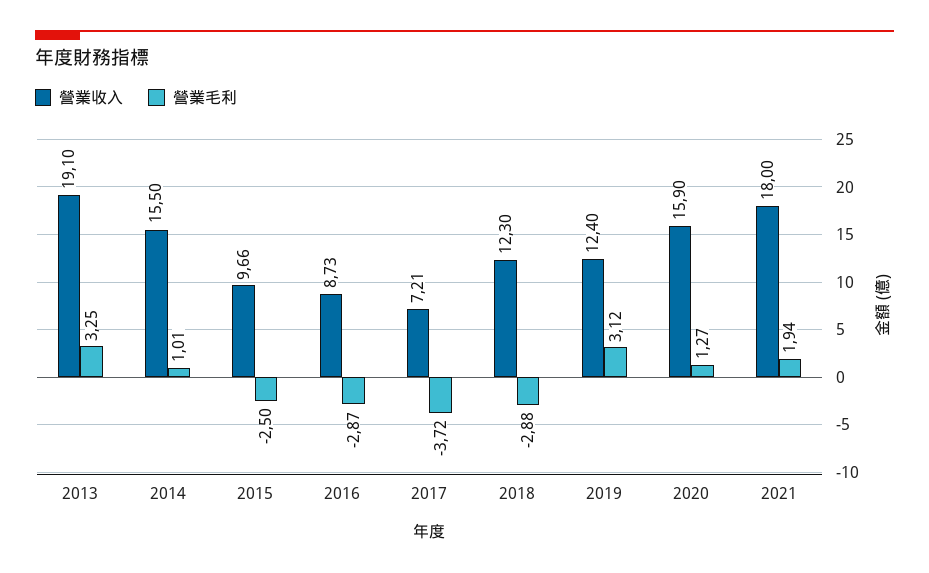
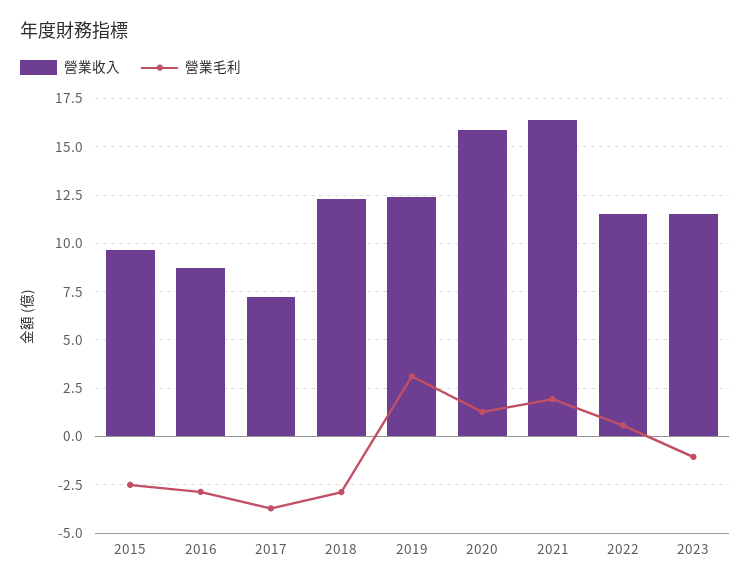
營業收入, 2013: 19.1 -> none
營業毛利, 2013: 3.25 -> none
營業收入, 2014: 15.5 -> none
營業毛利, 2014: 1.01 -> none
營業收入, 2021: 18 -> 16.5
營業收入, 2022: none -> 11.5
營業毛利, 2022: none -> 0.5
營業收入, 2023: none -> 11.5
營業毛利, 2023: none -> -1

